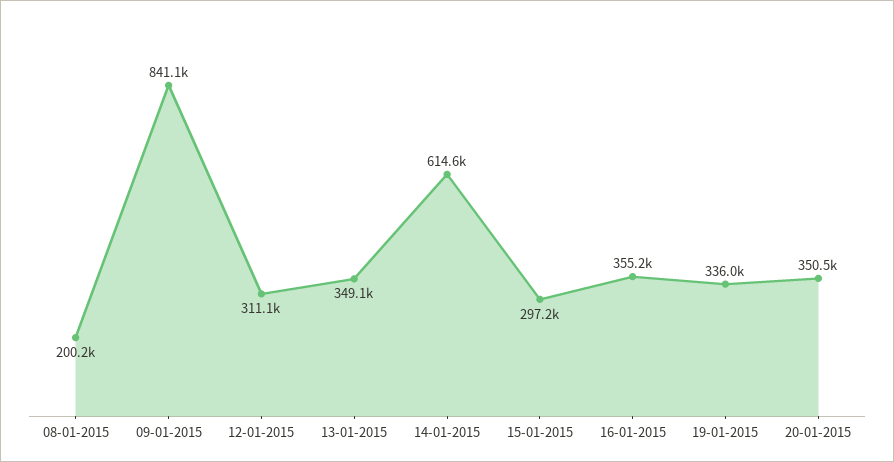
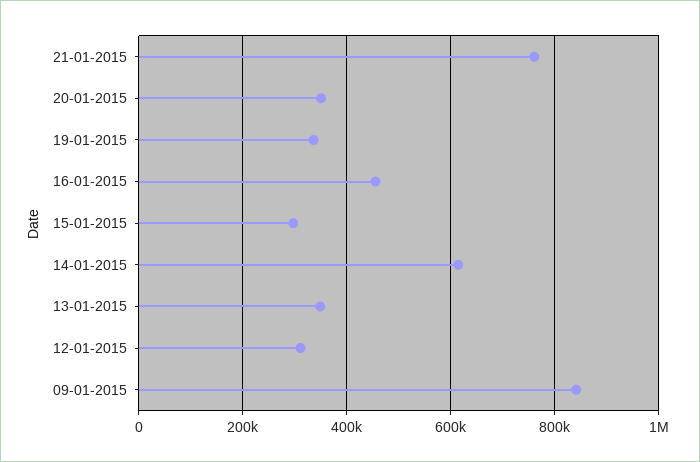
08-01-2015: 200200 -> none
16-01-2015: 355200 -> 460000
21-01-2015: none -> 760000

